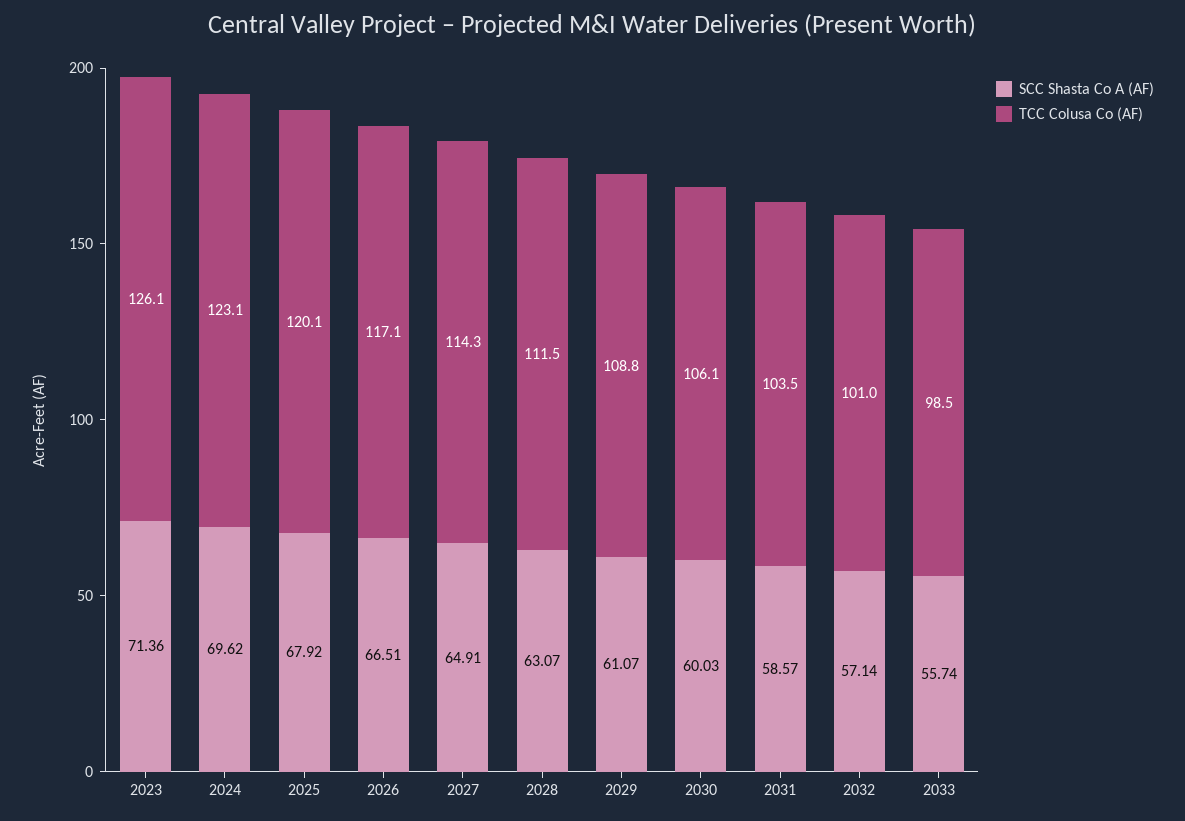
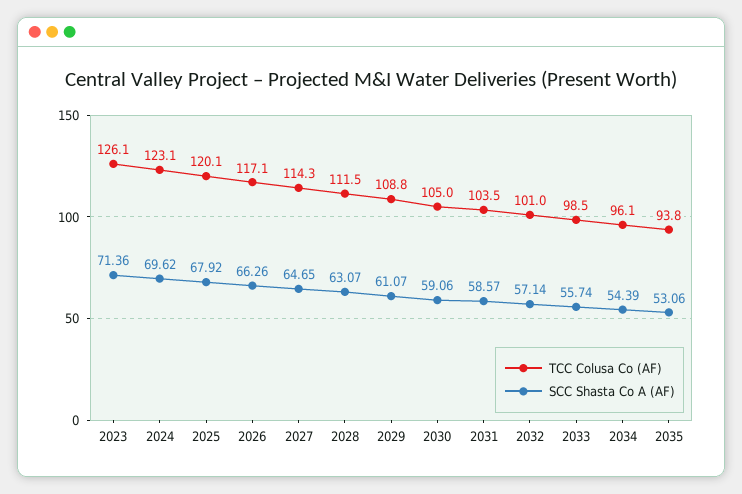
SCC Shasta Co A (AF), 2026: 66.51 -> 66.26
SCC Shasta Co A (AF), 2027: 64.91 -> 64.65
SCC Shasta Co A (AF), 2030: 60.03 -> 59.06
TCC Colusa Co (AF), 2030: 106.1 -> 105
TCC Colusa Co (AF), 2034: none -> 96.1
SCC Shasta Co A (AF), 2034: none -> 54.39
TCC Colusa Co (AF), 2035: none -> 93.8
SCC Shasta Co A (AF), 2035: none -> 53.06

